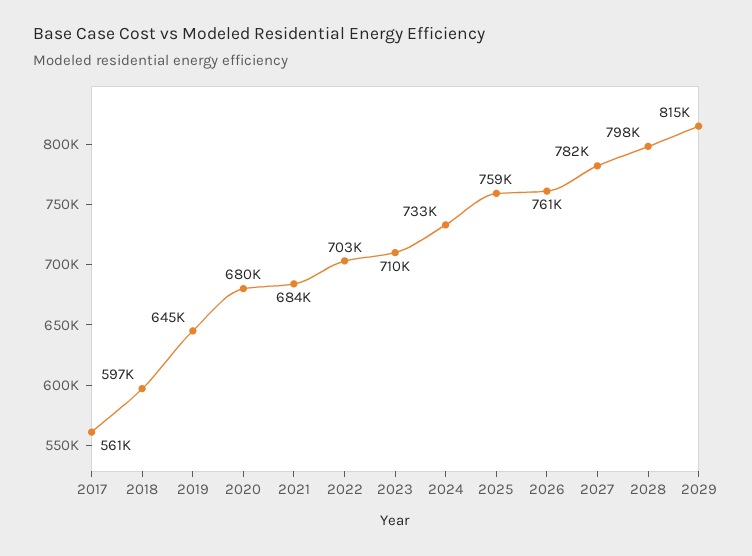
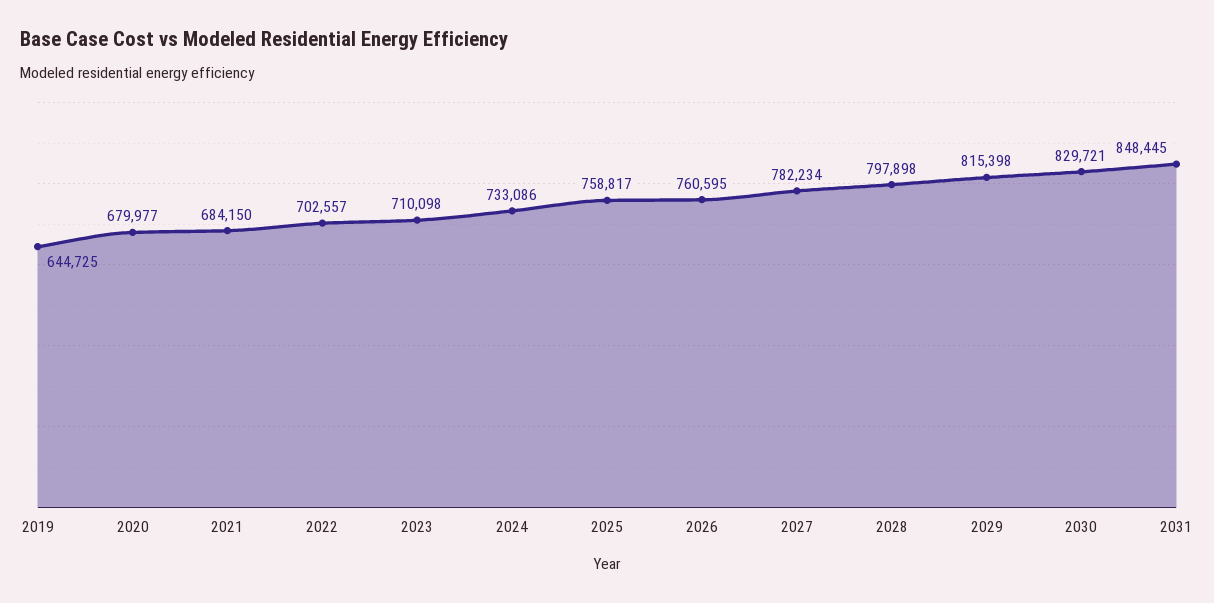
2017: 561000 -> none
2018: 597000 -> none
2030: none -> 829721
2031: none -> 848445

